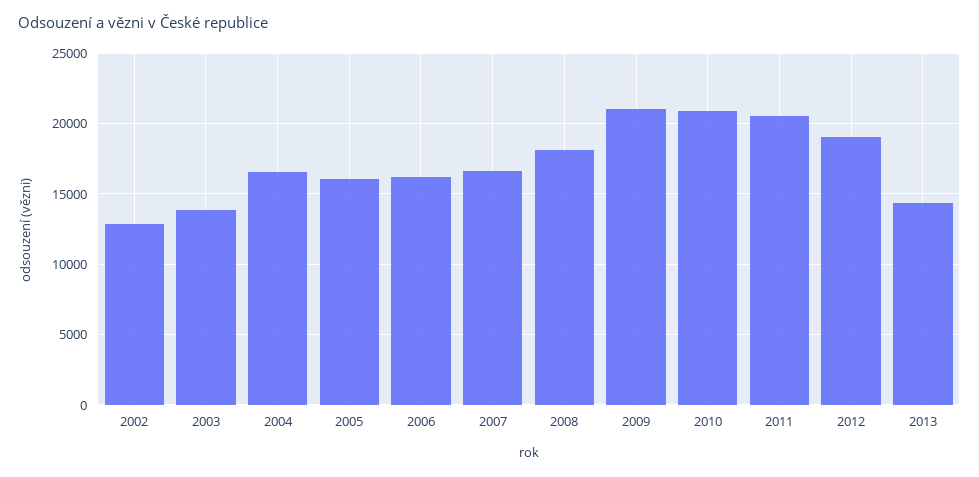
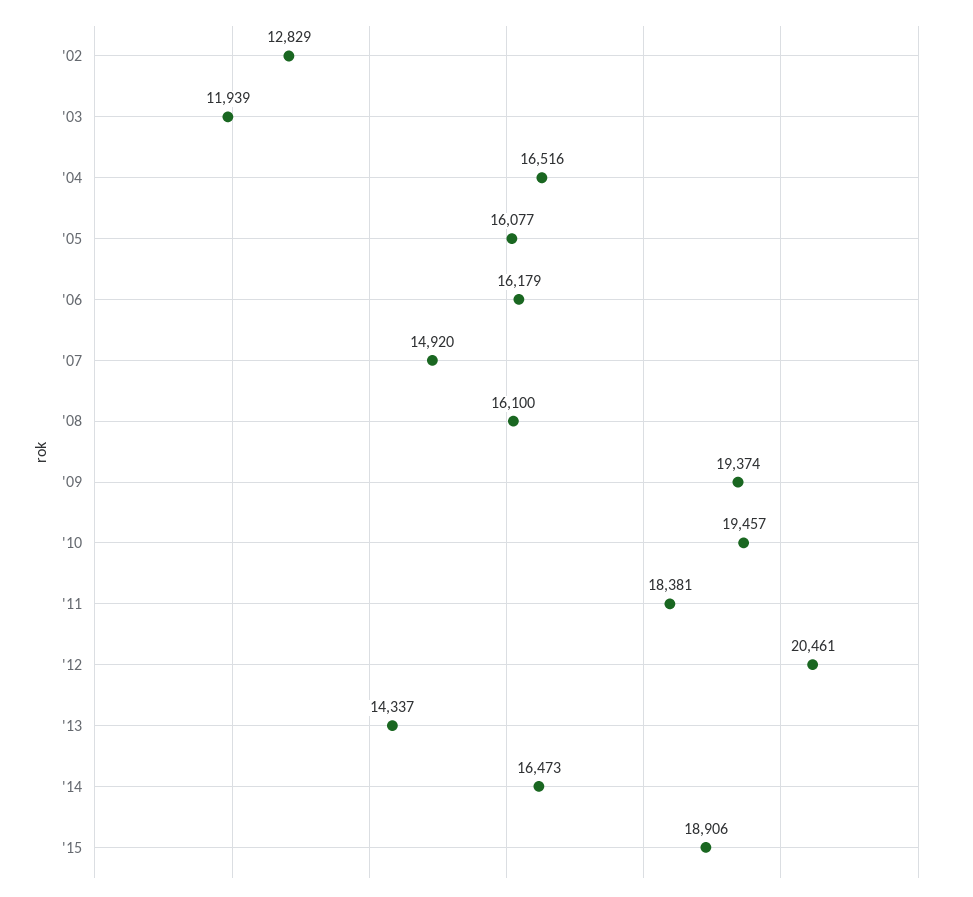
2003: 14000 -> 11939
2007: 16500 -> 14920
2008: 18000 -> 16100
2009: 21000 -> 19374
2010: 21000 -> 19457
2011: 20500 -> 18381
2012: 19000 -> 20461
'14: none -> 16473
'15: none -> 18906

